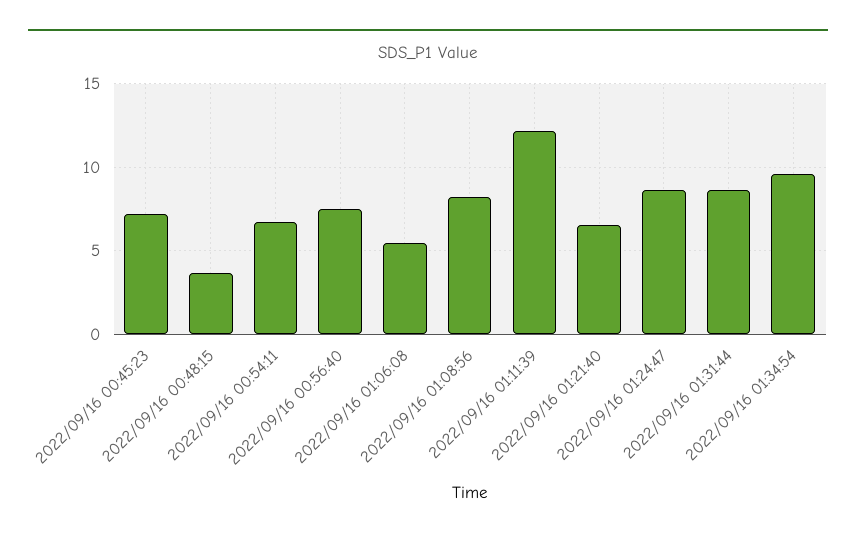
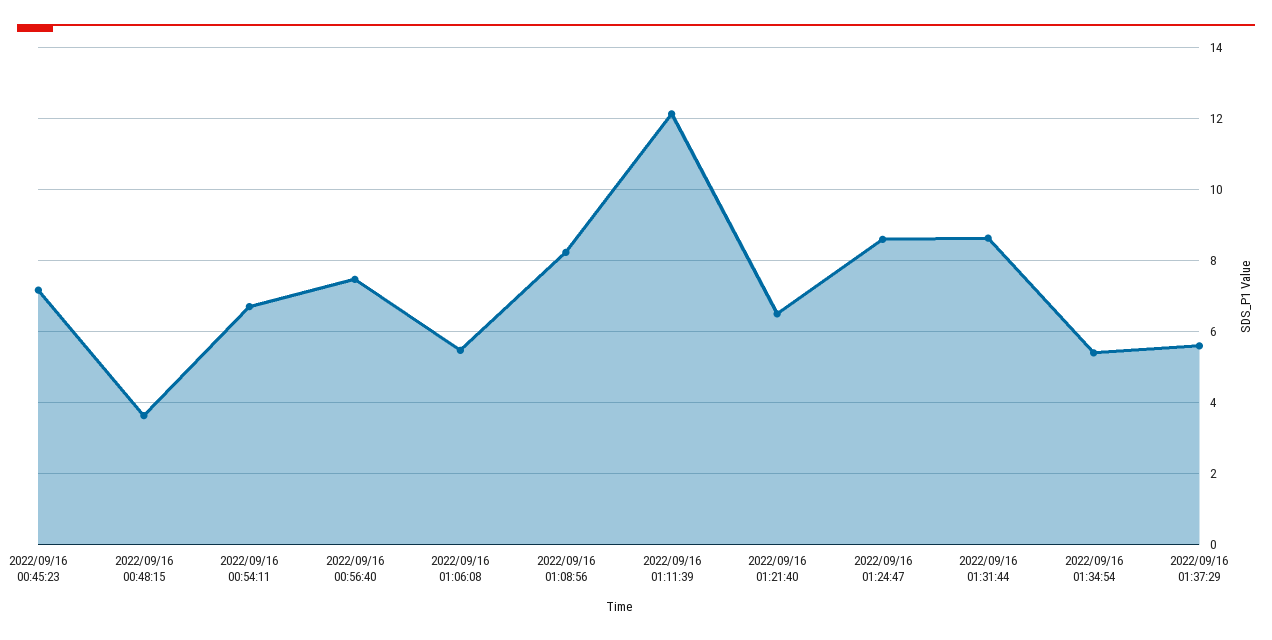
2022/09/16 01:34:54: 9.5 -> 5.4
2022/09/16 01:37:29: none -> 5.6

